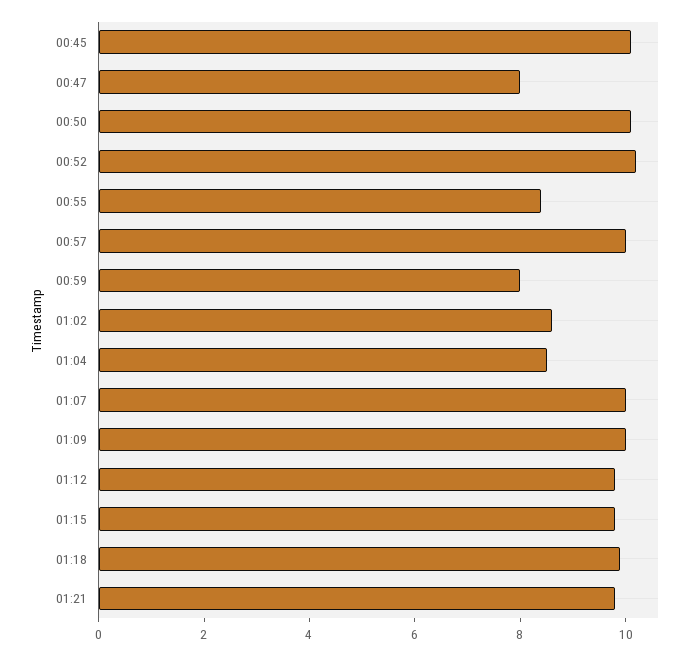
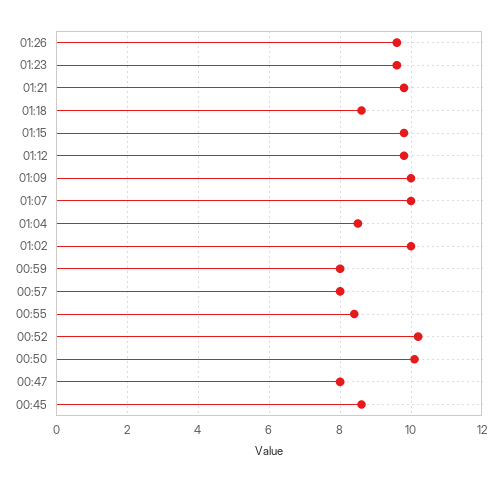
00:45: 10 -> 8.5
00:57: 10 -> 8
01:02: 8.5 -> 10
01:18: 10 -> 8.5
01:26: none -> 9.5
01:23: none -> 9.5

